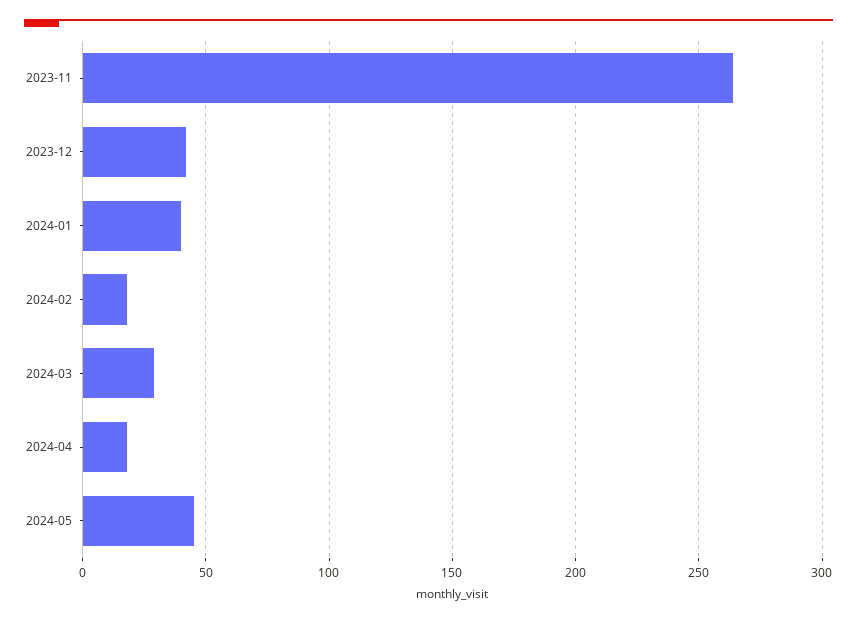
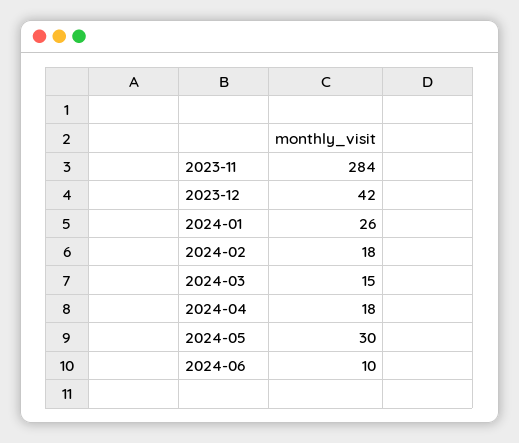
2023-11: 265 -> 284
2024-01: 40 -> 26
2024-03: 30 -> 15
2024-05: 45 -> 30
2024-06: none -> 10

